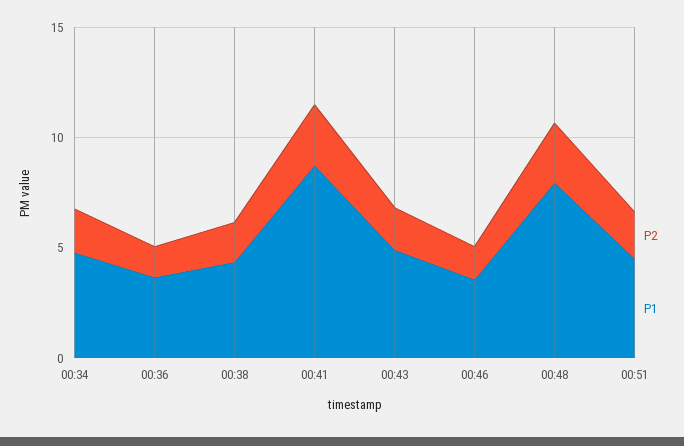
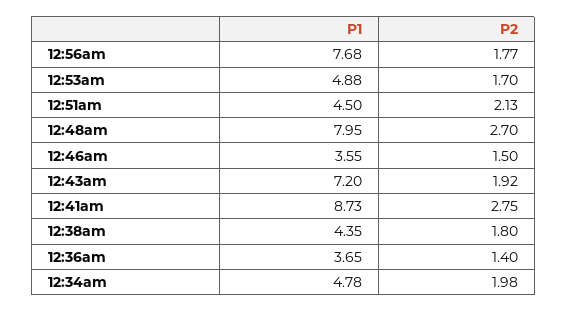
P1, 00:43: 5 -> 7.2
P1, 12:56am: none -> 7.68
P2, 12:56am: none -> 1.77
P1, 12:53am: none -> 4.88
P2, 12:53am: none -> 1.7

